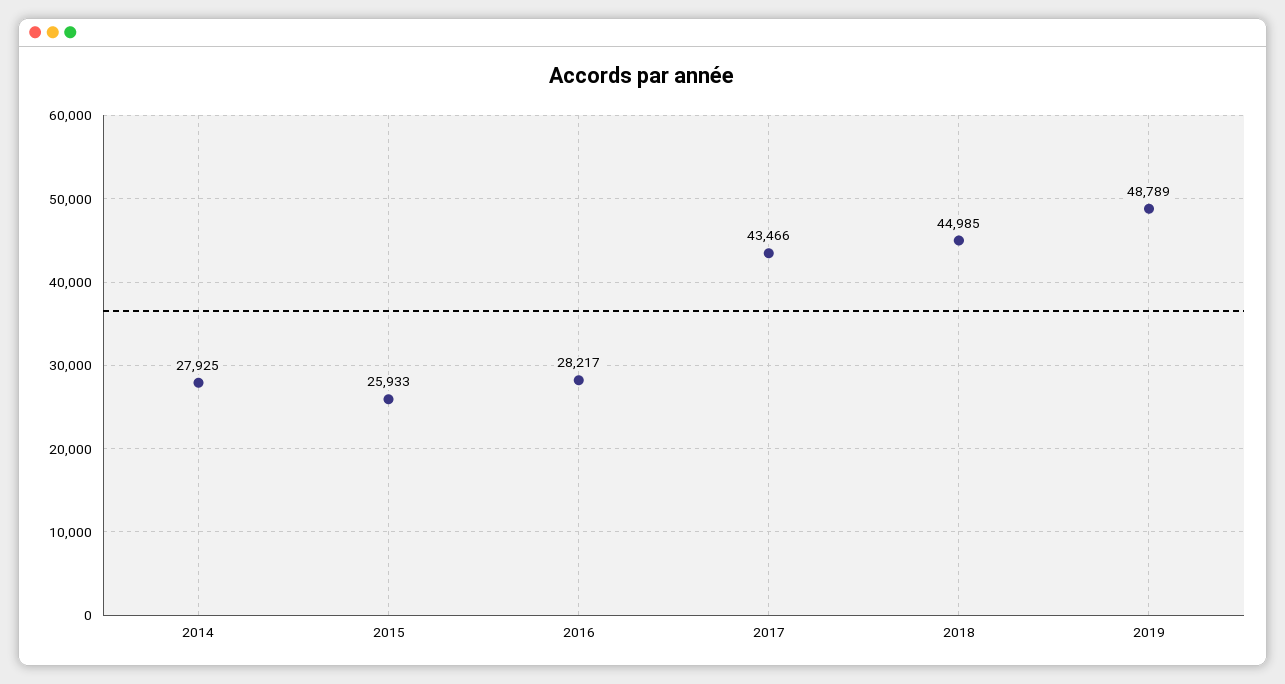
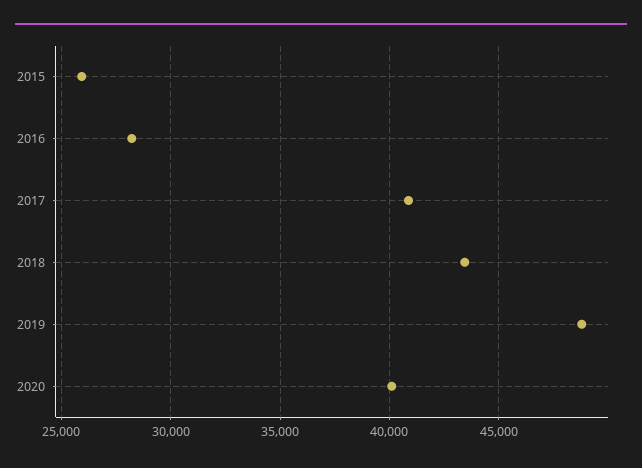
2014: 27925 -> none
2017: 43466 -> 41000
2018: 44985 -> 43500
2020: none -> 40000

